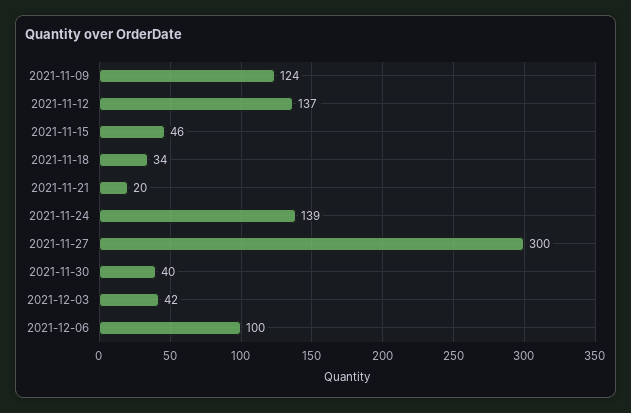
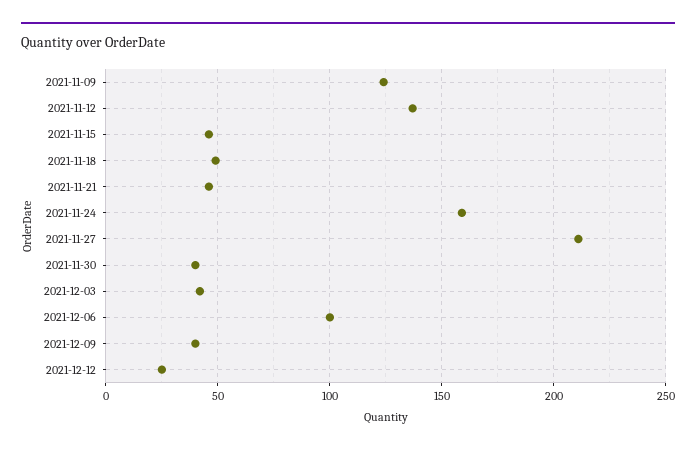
2021-11-18: 34 -> 50
2021-11-21: 20 -> 45
2021-11-24: 139 -> 160
2021-11-27: 300 -> 210
2021-12-09: none -> 40
2021-12-12: none -> 25

